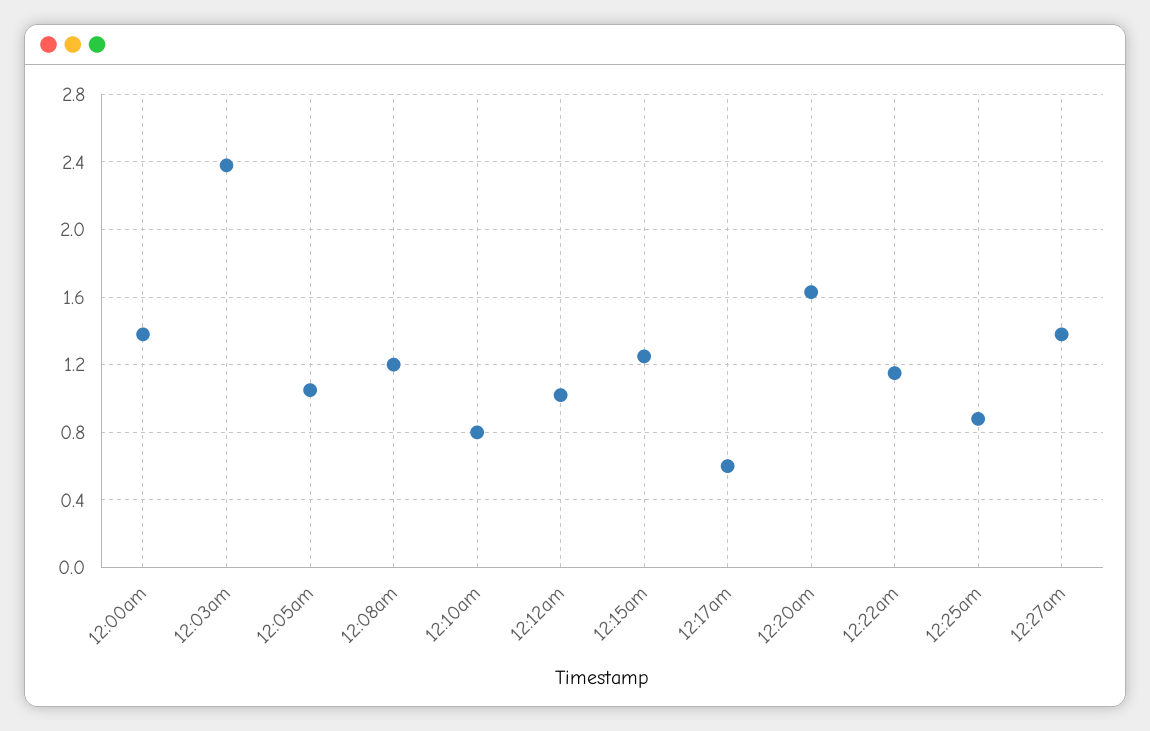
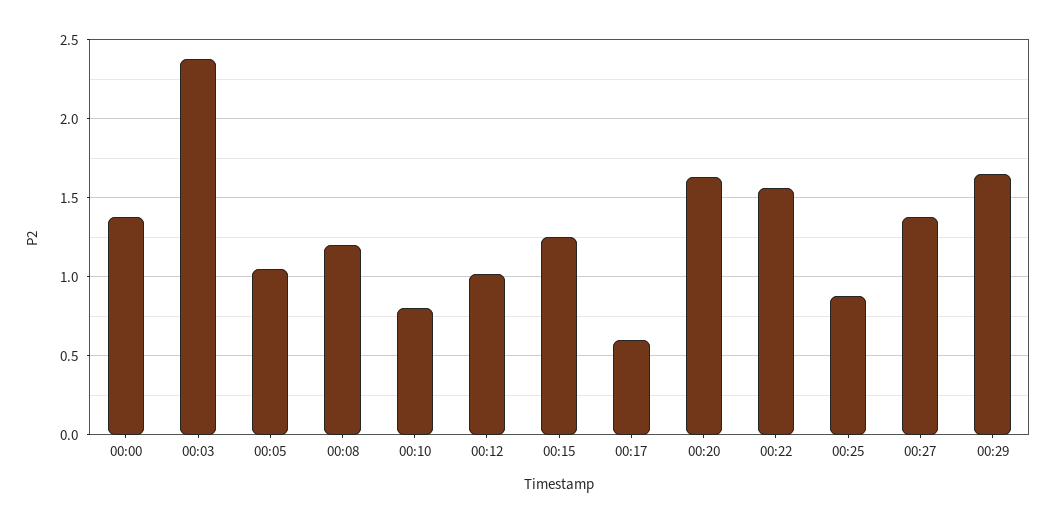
12:22am: 1.15 -> 1.55
00:29: none -> 1.65

